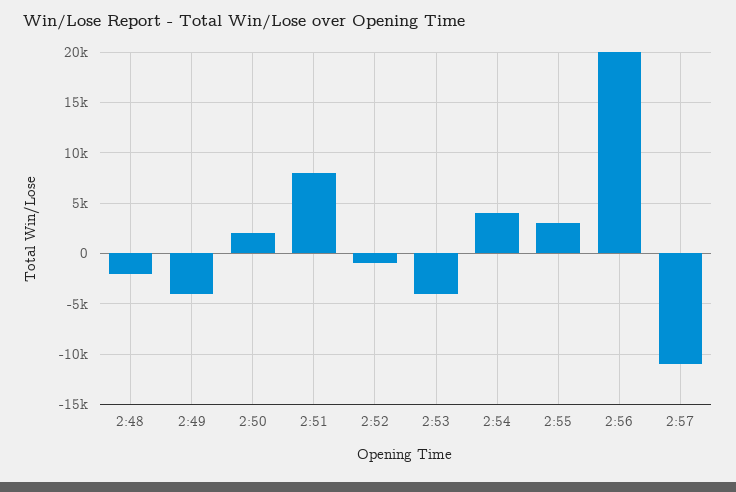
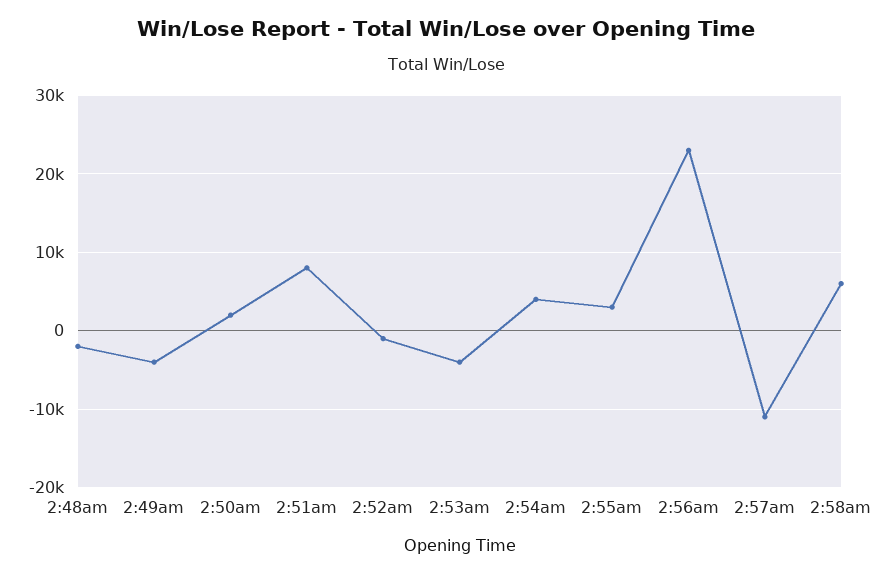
2:56: 20000 -> 23000
2:58am: none -> 6000

